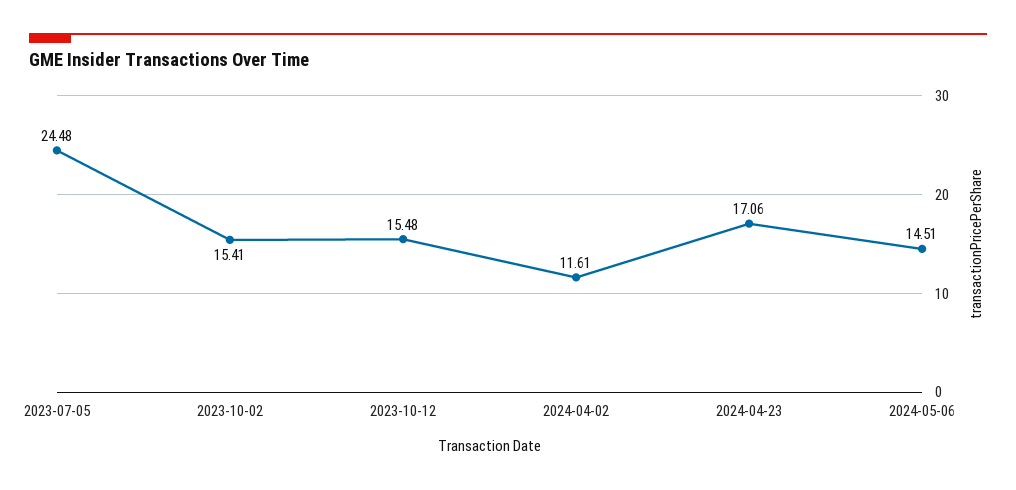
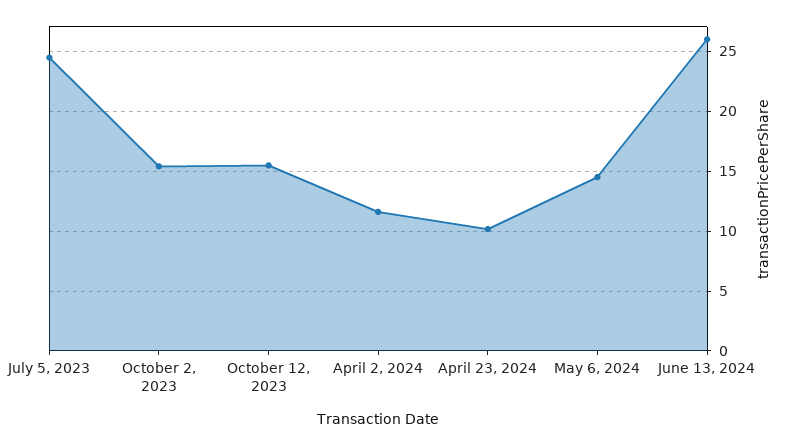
2024-04-23: 17.06 -> 10
June 13, 2024: none -> 26

